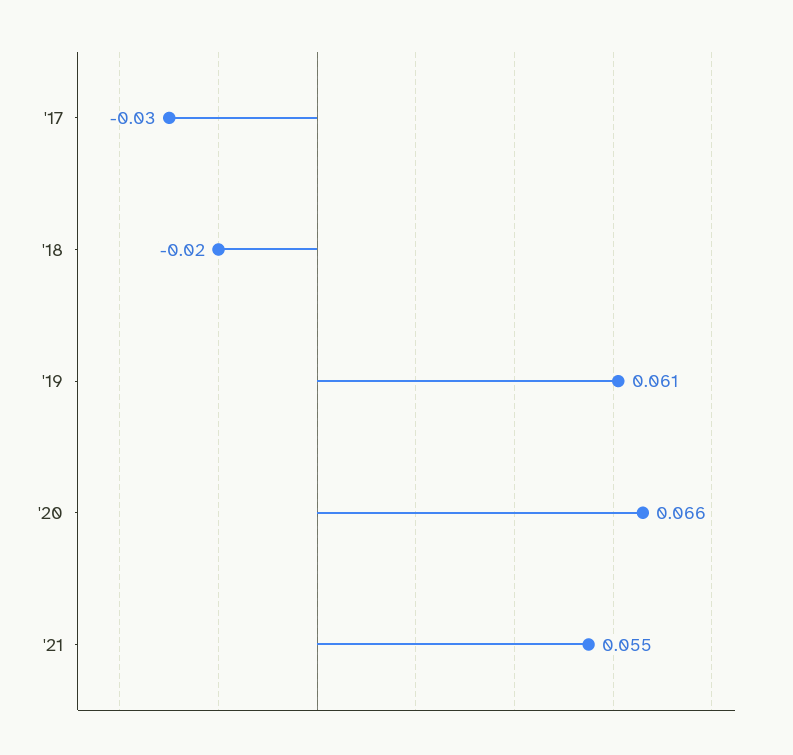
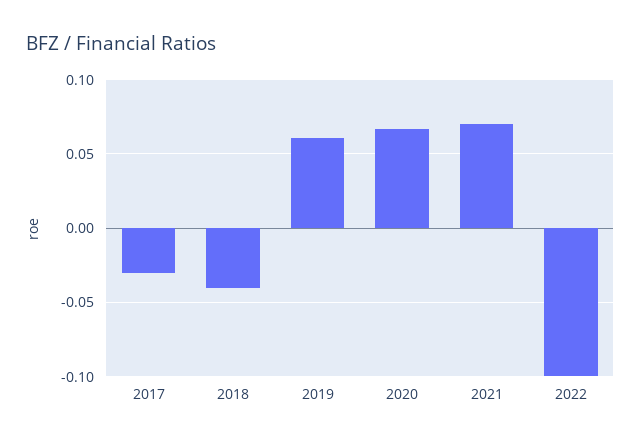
'18: -0.02 -> -0.04
'21: 0.055 -> 0.07
2022: none -> -0.1

